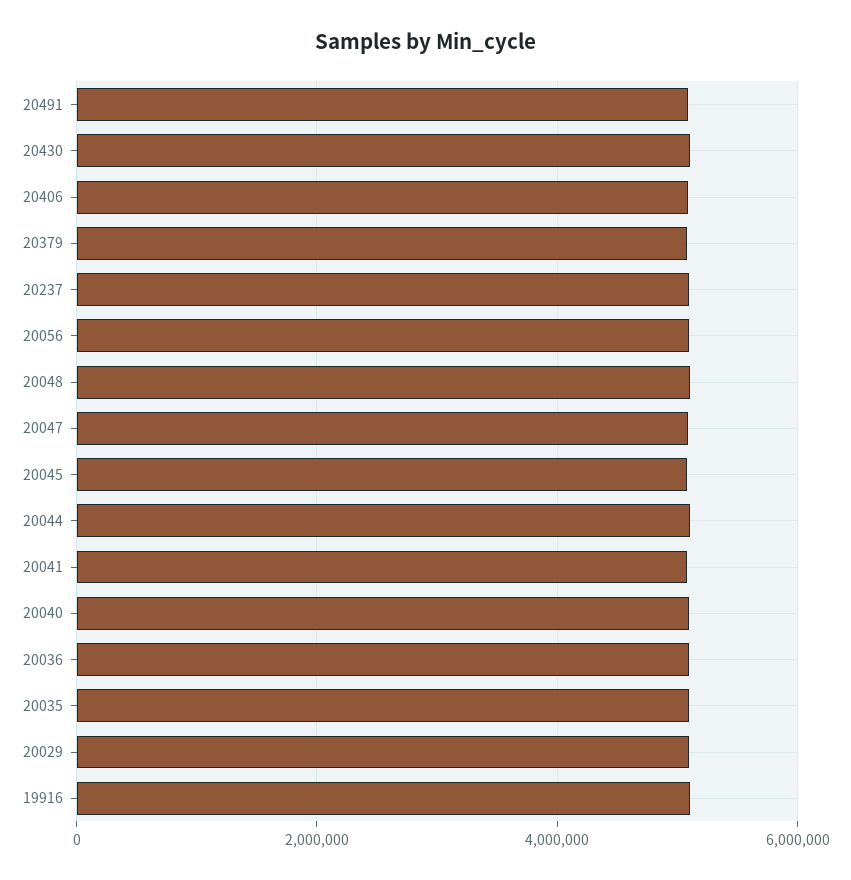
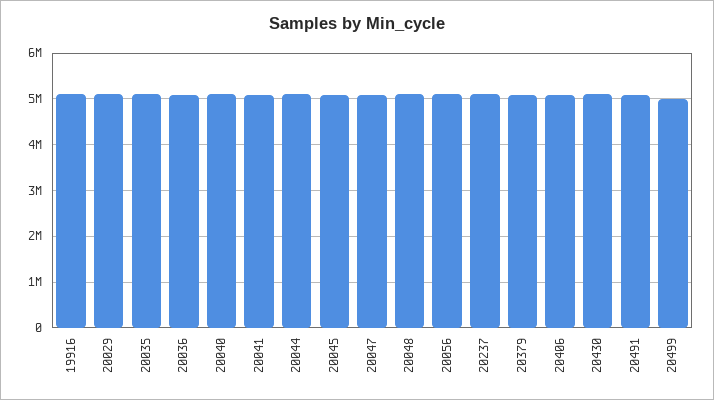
20499: none -> 5000000

